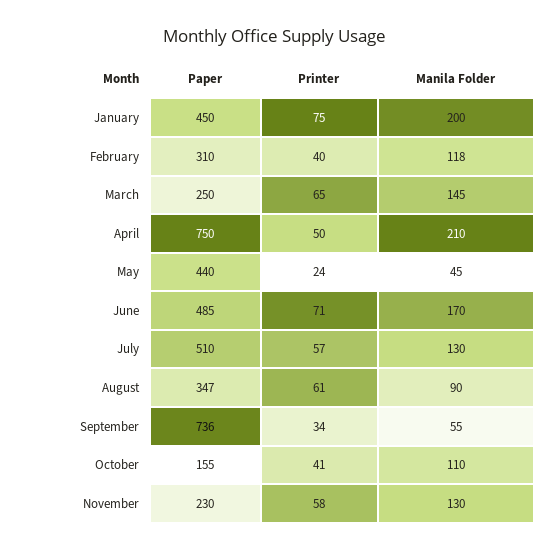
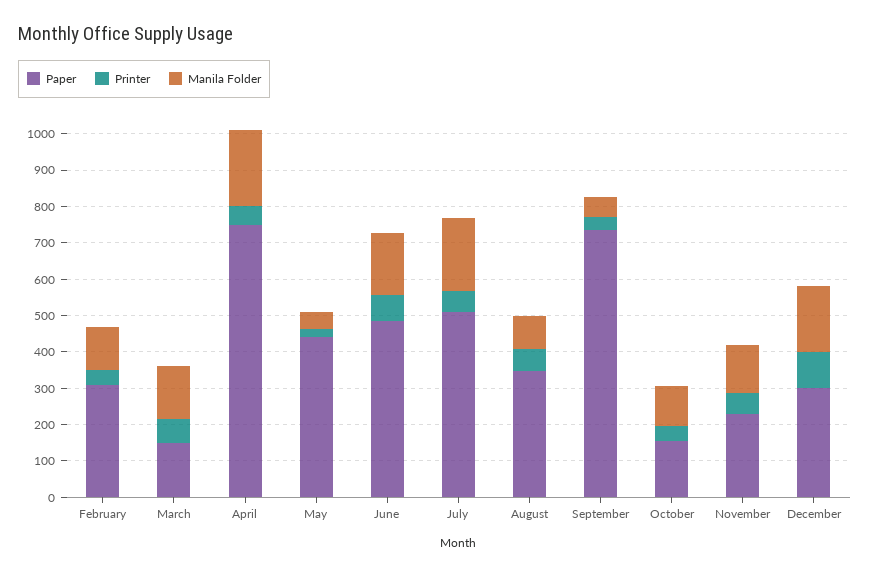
Paper, January: 450 -> none
Printer, January: 75 -> none
Manila Folder, January: 200 -> none
Paper, March: 250 -> 150
Manila Folder, July: 130 -> 200
Paper, December: none -> 300
Printer, December: none -> 100
Manila Folder, December: none -> 175

